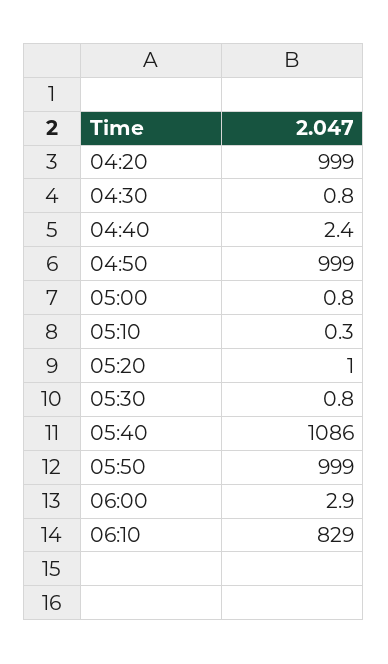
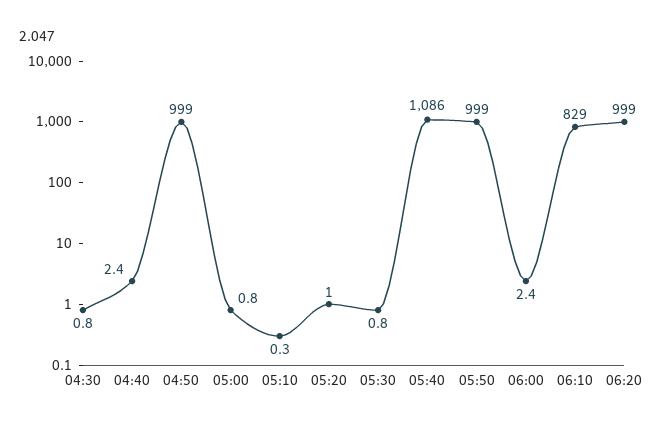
04:20: 999 -> none
06:00: 2.9 -> 2.4
06:20: none -> 999

